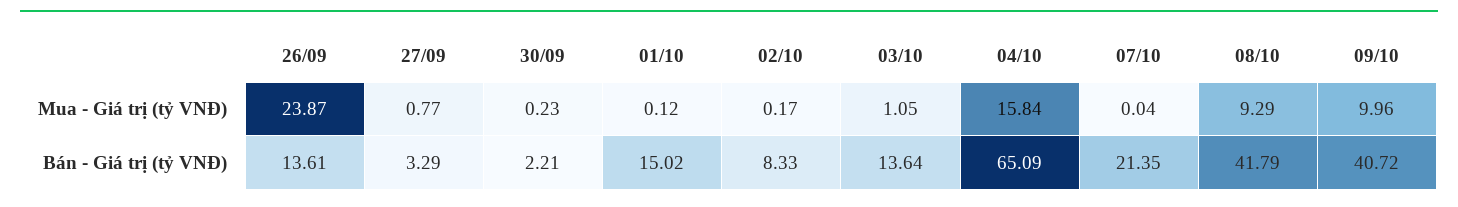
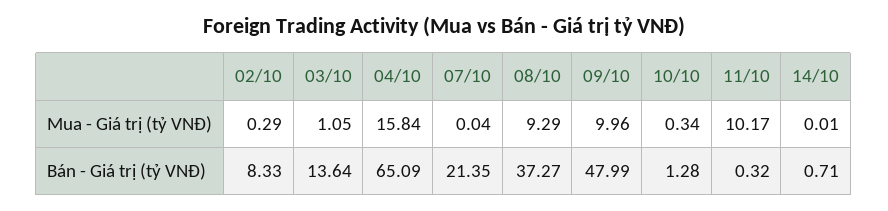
26/09, Mua - Giá trị (tỷ VNĐ): 23.87 -> none
27/09, Mua - Giá trị (tỷ VNĐ): 0.77 -> none
30/09, Mua - Giá trị (tỷ VNĐ): 0.23 -> none
01/10, Mua - Giá trị (tỷ VNĐ): 0.12 -> none
02/10, Mua - Giá trị (tỷ VNĐ): 0.17 -> 0.29
26/09, Bán - Giá trị (tỷ VNĐ): 13.61 -> none
27/09, Bán - Giá trị (tỷ VNĐ): 3.29 -> none
30/09, Bán - Giá trị (tỷ VNĐ): 2.21 -> none
01/10, Bán - Giá trị (tỷ VNĐ): 15.02 -> none
08/10, Bán - Giá trị (tỷ VNĐ): 41.79 -> 37.27
09/10, Bán - Giá trị (tỷ VNĐ): 40.72 -> 47.99
10/10, Mua - Giá trị (tỷ VNĐ): none -> 0.34
11/10, Mua - Giá trị (tỷ VNĐ): none -> 10.17
14/10, Mua - Giá trị (tỷ VNĐ): none -> 0.01
10/10, Bán - Giá trị (tỷ VNĐ): none -> 1.28
11/10, Bán - Giá trị (tỷ VNĐ): none -> 0.32
14/10, Bán - Giá trị (tỷ VNĐ): none -> 0.71

